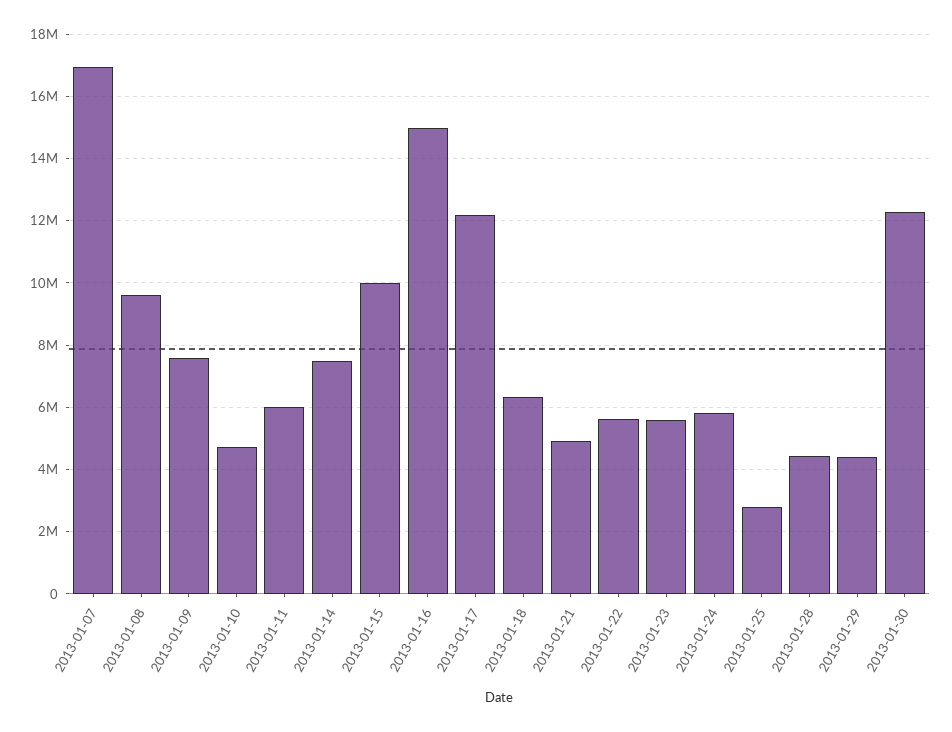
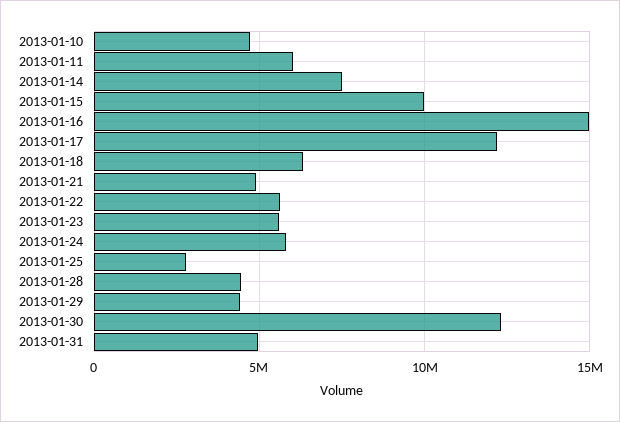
2013-01-07: 17000000 -> none
2013-01-08: 9600000 -> none
2013-01-09: 7600000 -> none
2013-01-31: none -> 5000000

